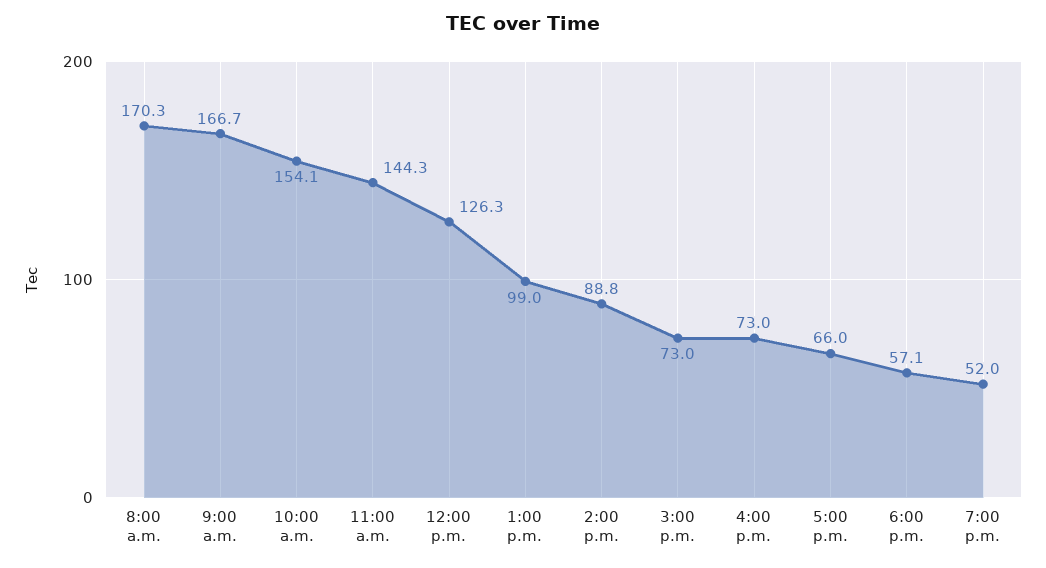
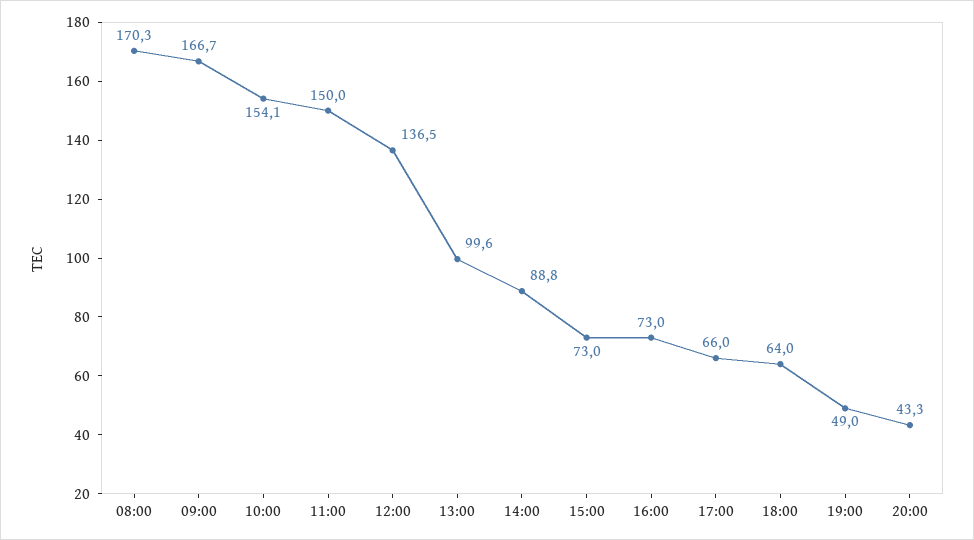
11:00 a.m.: 144.3 -> 150
12:00 p.m.: 126.3 -> 136.5
1:00 p.m.: 99 -> 99.6
6:00 p.m.: 57.1 -> 64
7:00 p.m.: 52 -> 49
20:00: none -> 43.3

